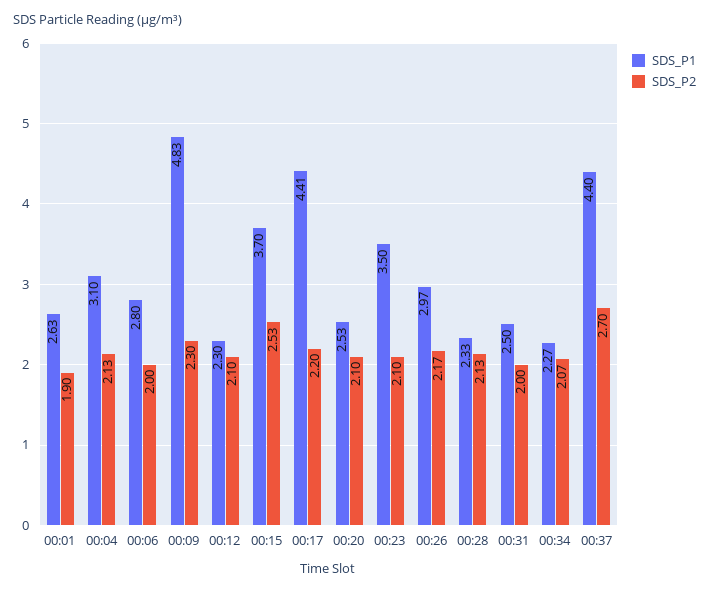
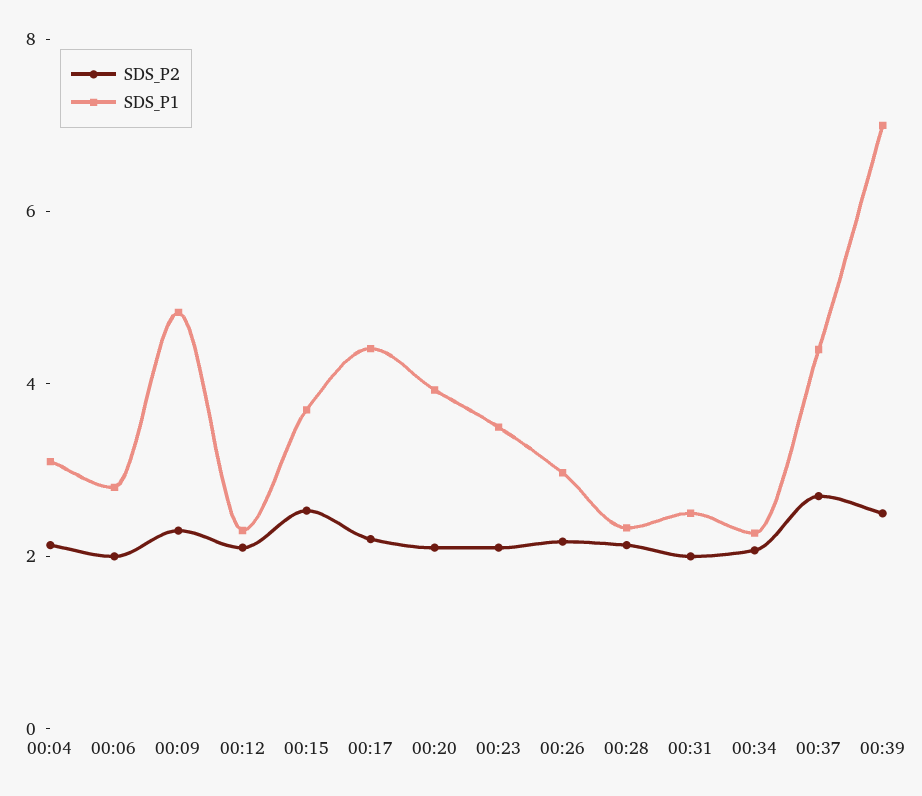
SDS_P1, 00:01: 2.63 -> none
SDS_P2, 00:01: 1.9 -> none
SDS_P1, 00:20: 2.53 -> 4
SDS_P2, 00:39: none -> 2.5
SDS_P1, 00:39: none -> 7

